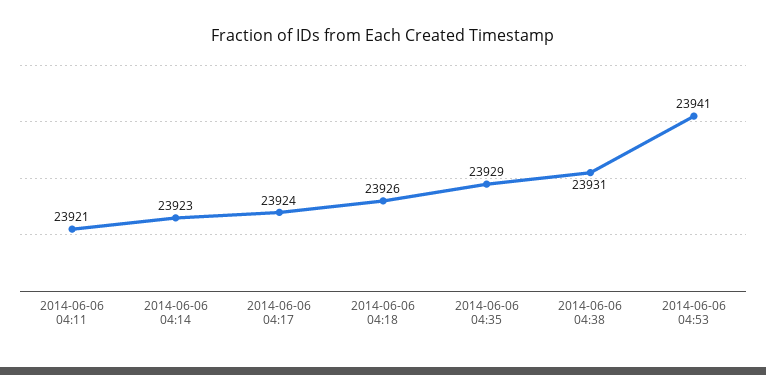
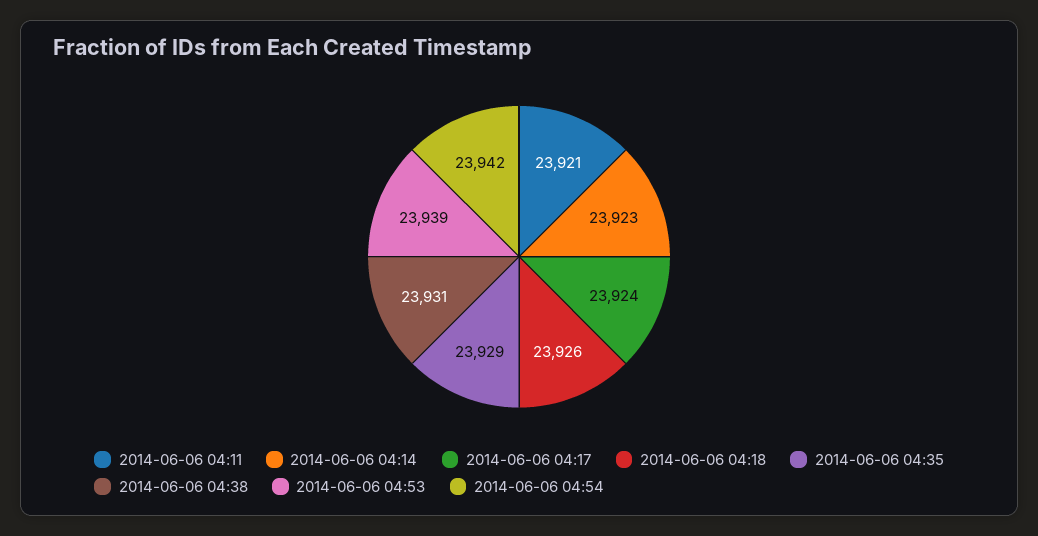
2014-06-06 04:53: 23941 -> 23939
2014-06-06 04:54: none -> 23942

